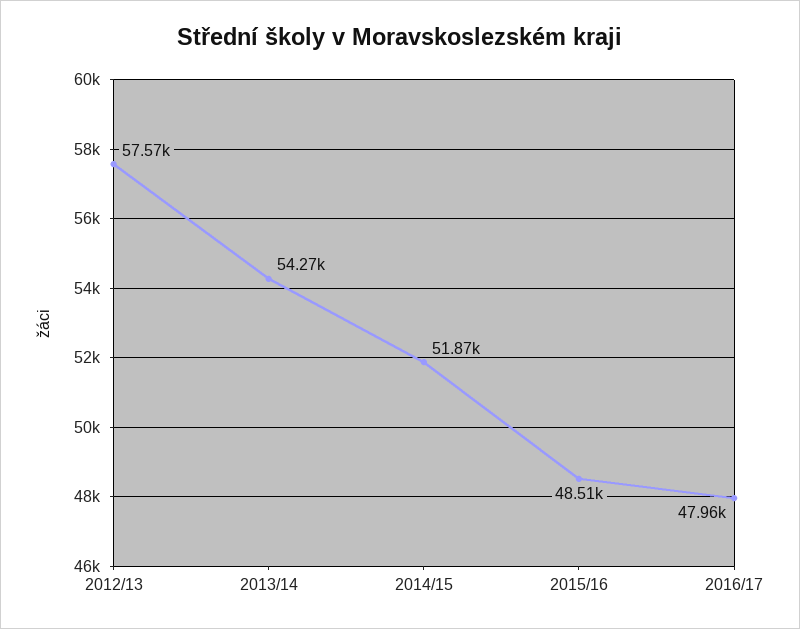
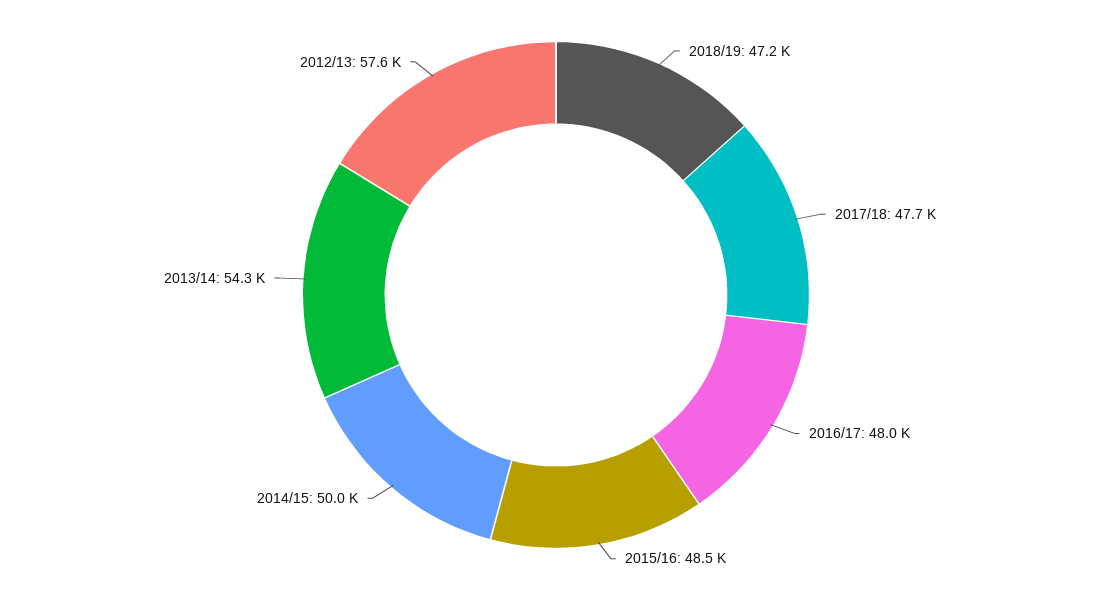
2014/15: 51870 -> 50000
2018/19: none -> 47200
2017/18: none -> 47700

